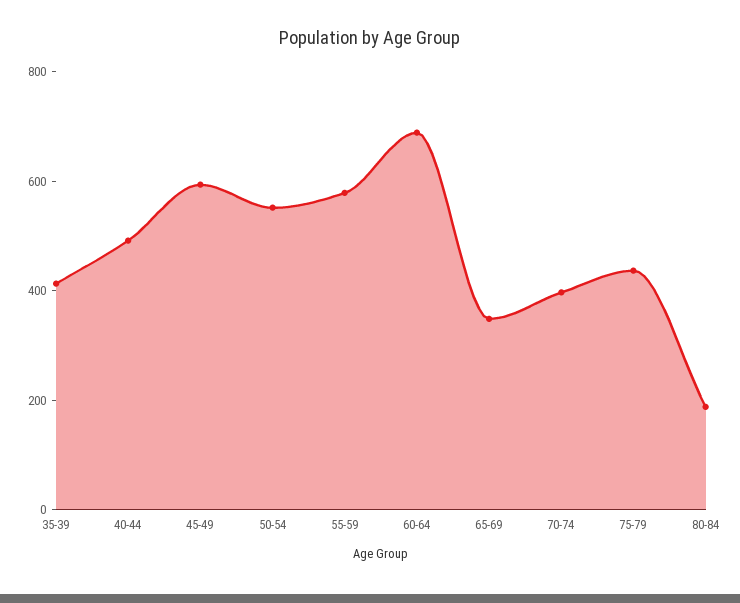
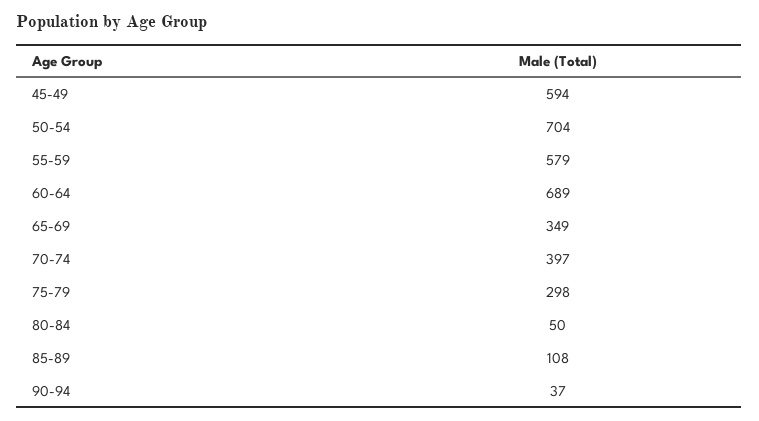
35-39: 400 -> none
40-44: 500 -> none
50-54: 550 -> 704
75-79: 450 -> 298
80-84: 200 -> 50
85-89: none -> 108
90-94: none -> 37

